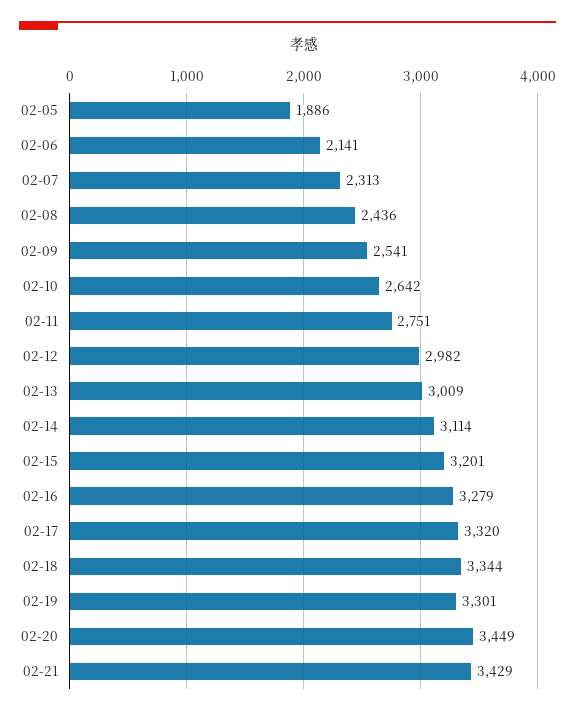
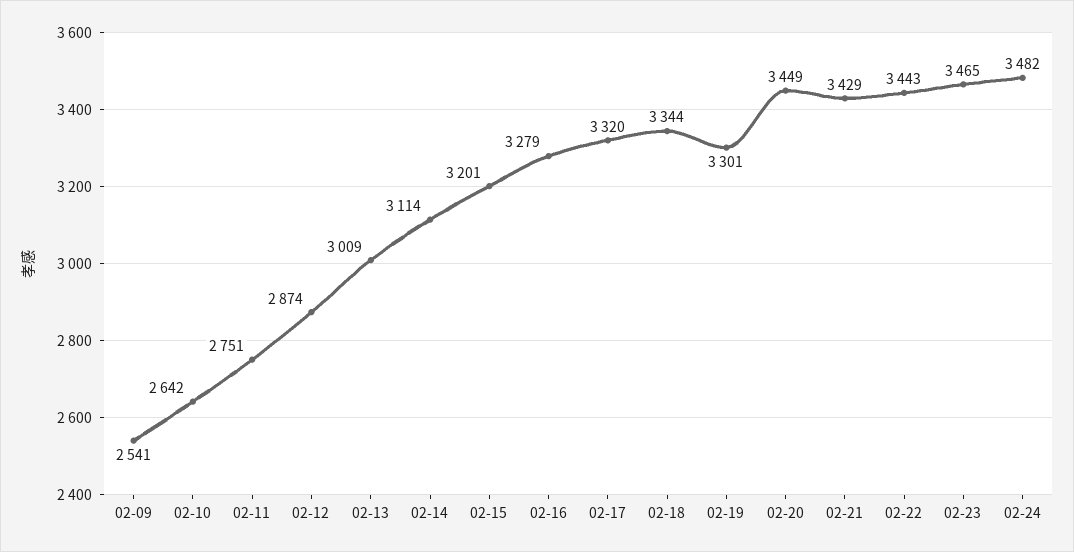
02-05: 1886 -> none
02-06: 2141 -> none
02-07: 2313 -> none
02-08: 2436 -> none
02-12: 2982 -> 2874
02-22: none -> 3443
02-23: none -> 3465
02-24: none -> 3482

